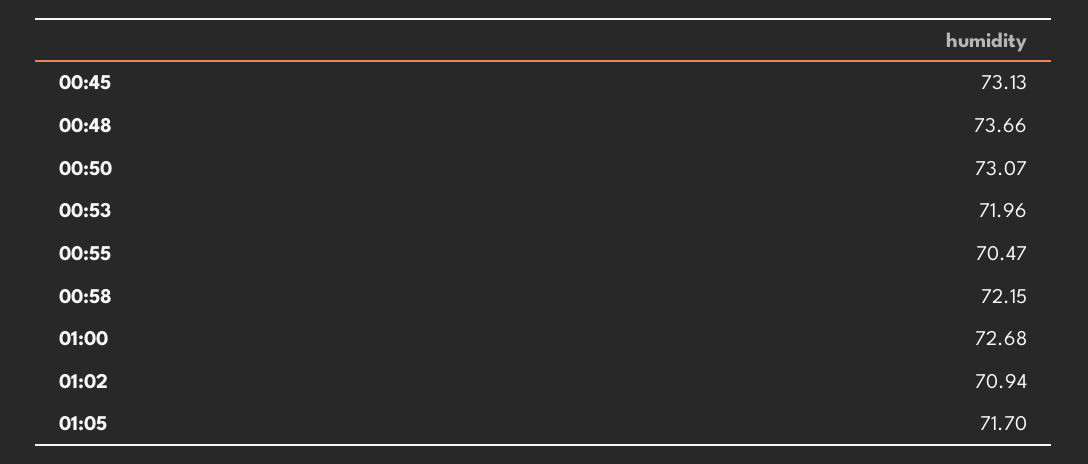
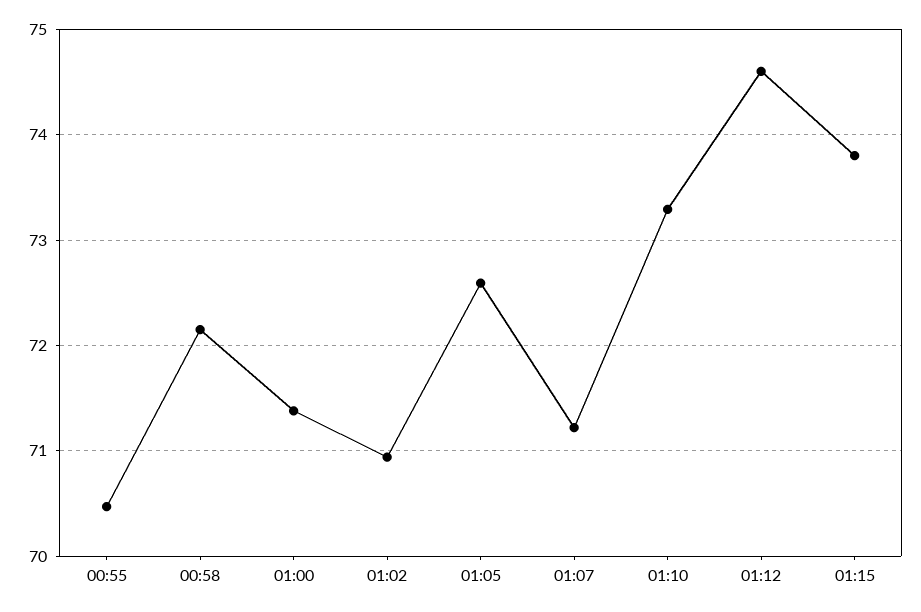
00:45: 73.13 -> none
00:48: 73.66 -> none
00:50: 73.07 -> none
00:53: 71.96 -> none
01:00: 72.68 -> 71.4
01:05: 71.7 -> 72.6
01:07: none -> 71.2
01:10: none -> 73.3
01:12: none -> 74.6
01:15: none -> 73.8

